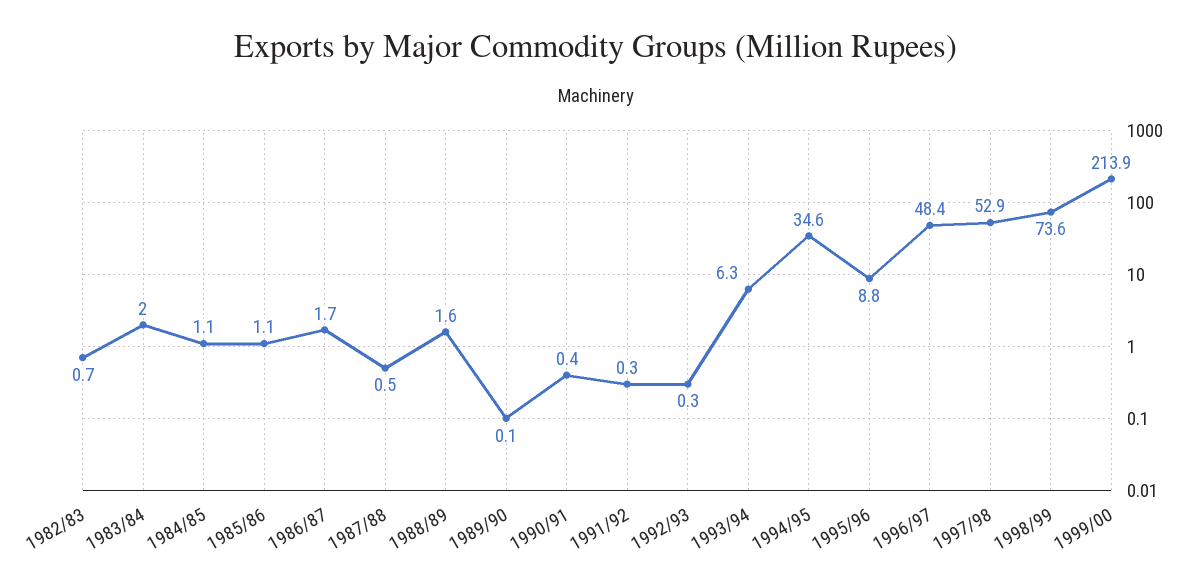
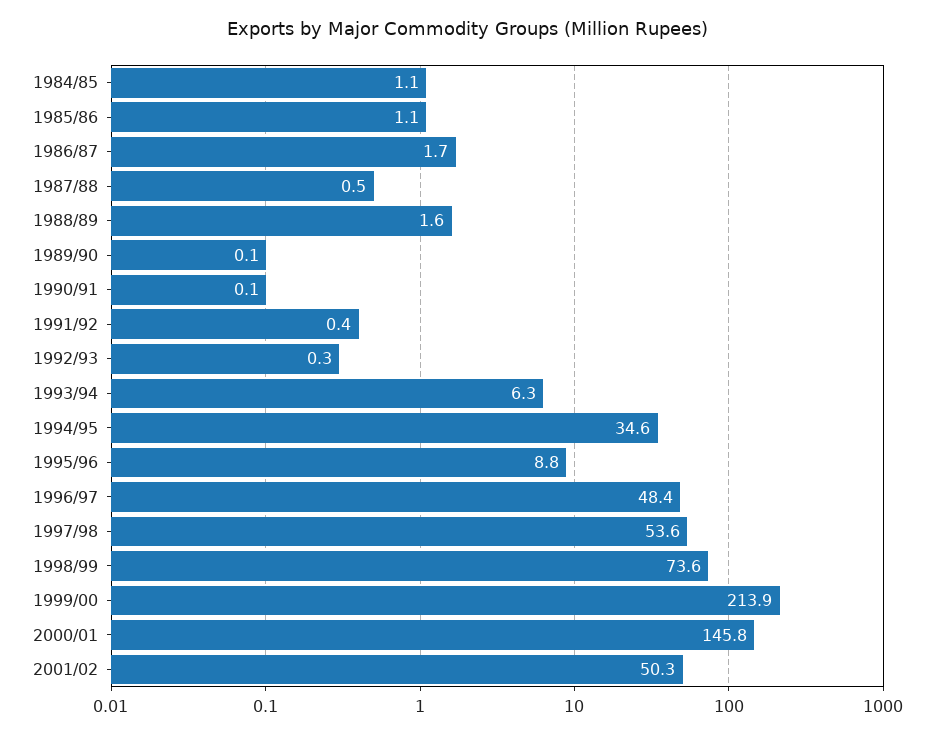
1982/83: 0.7 -> none
1983/84: 2 -> none
1990/91: 0.4 -> 0.1
1991/92: 0.3 -> 0.4
1997/98: 52.9 -> 53.6
2000/01: none -> 145.8
2001/02: none -> 50.3

